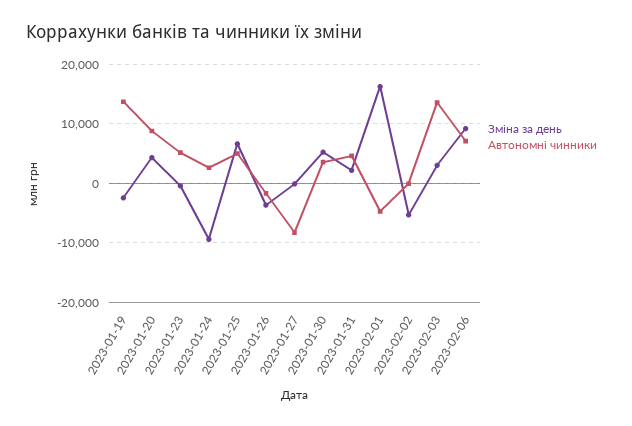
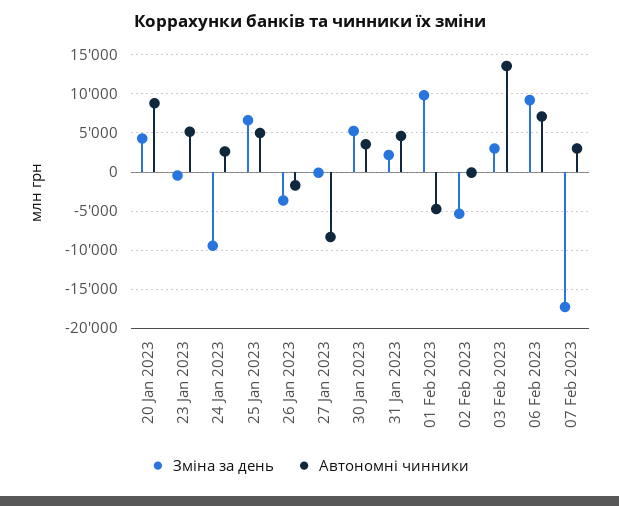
Зміна за день, 2023-01-19: -2000 -> none
Автономні чинники, 2023-01-19: 14000 -> none
Зміна за день, 2023-02-01: 16000 -> 10000
Зміна за день, 07 Feb 2023: none -> -17000
Автономні чинники, 07 Feb 2023: none -> 3000

